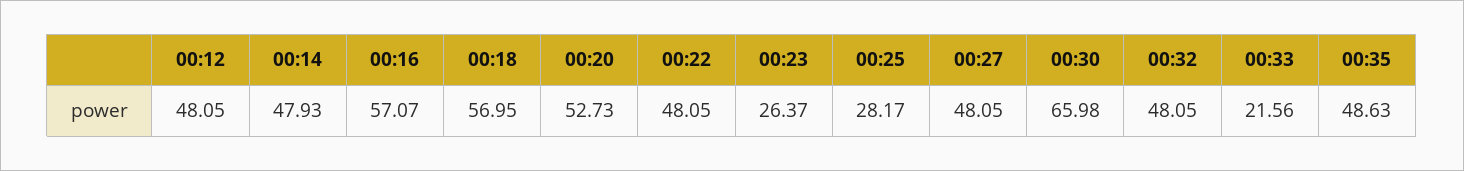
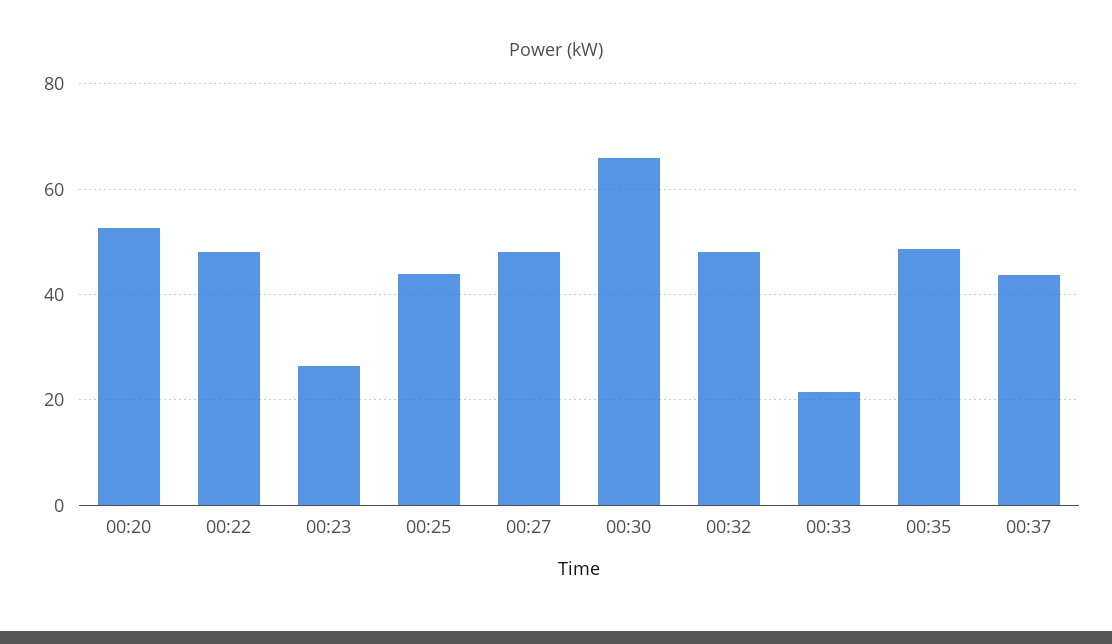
00:12: 48.05 -> none
00:14: 47.93 -> none
00:16: 57.07 -> none
00:18: 56.95 -> none
00:25: 28.17 -> 44
00:37: none -> 44

